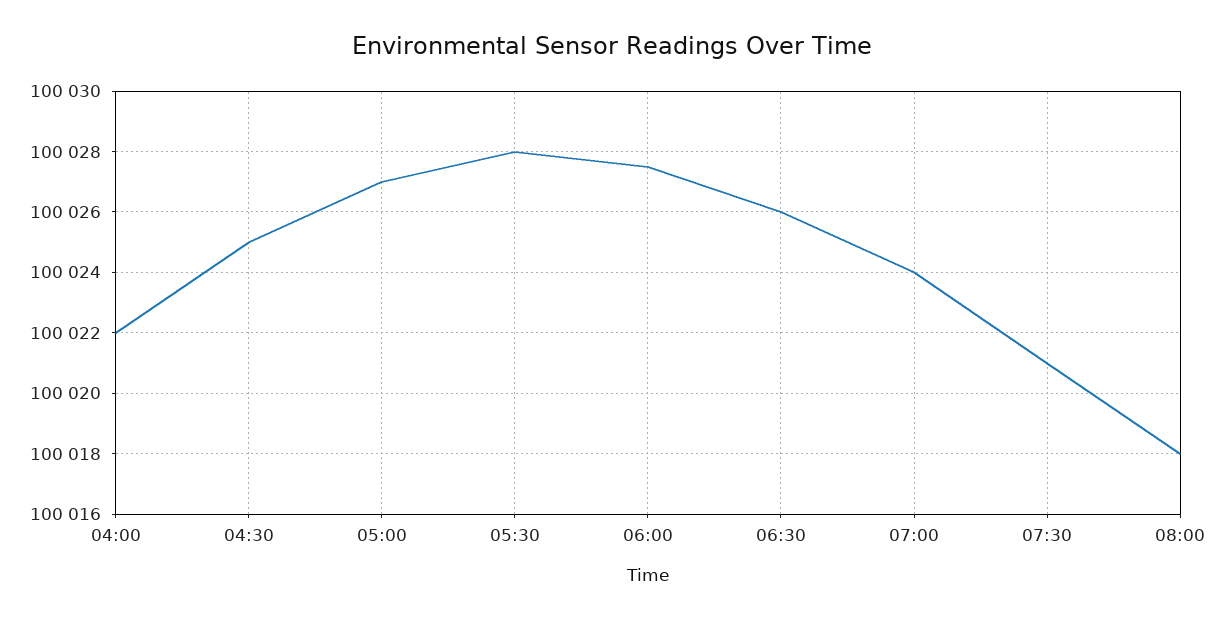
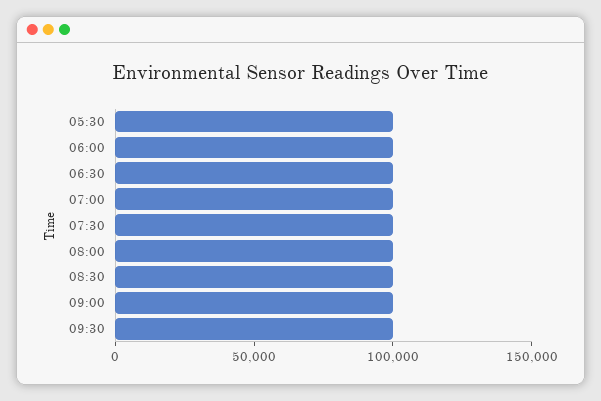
04:00: 100022 -> none
04:30: 100025 -> none
05:00: 100027 -> none
08:30: none -> 100000
09:00: none -> 100000
09:30: none -> 100000

